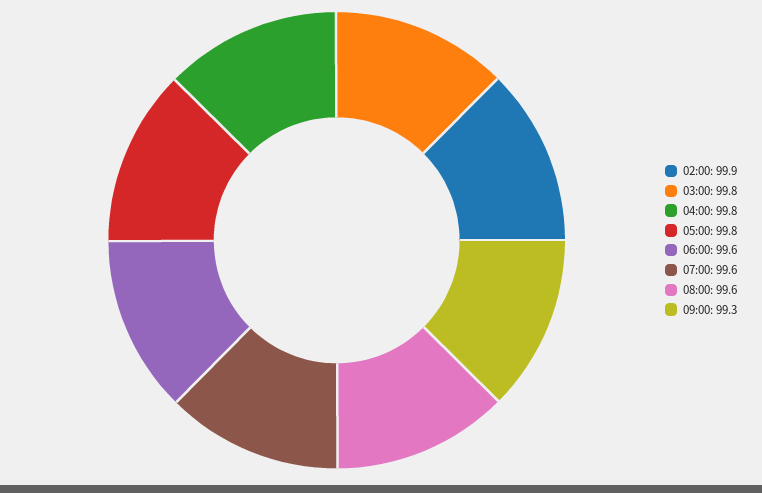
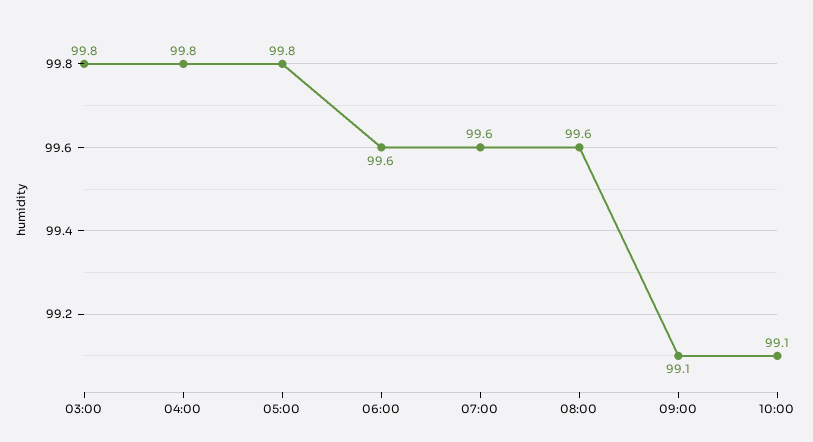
02:00: 99.9 -> none
09:00: 99.3 -> 99.1
10:00: none -> 99.1

